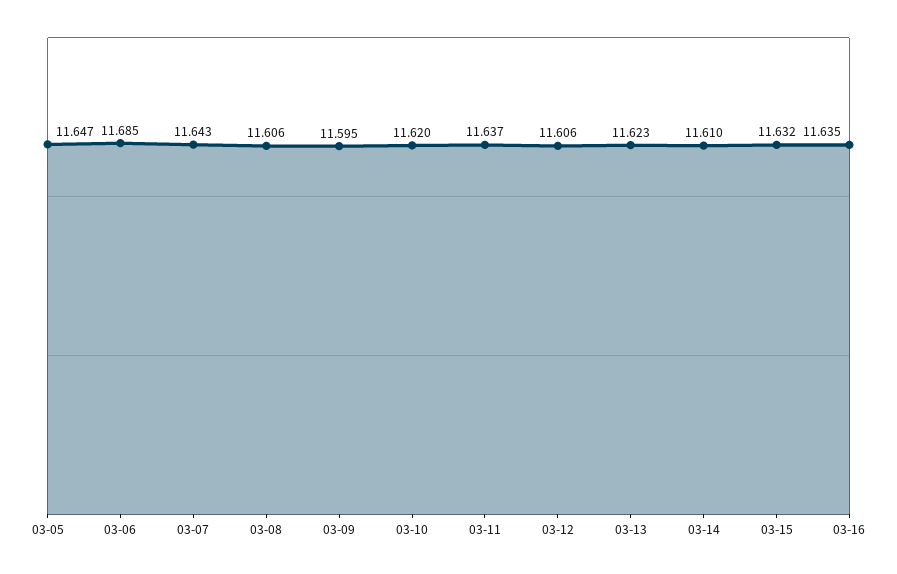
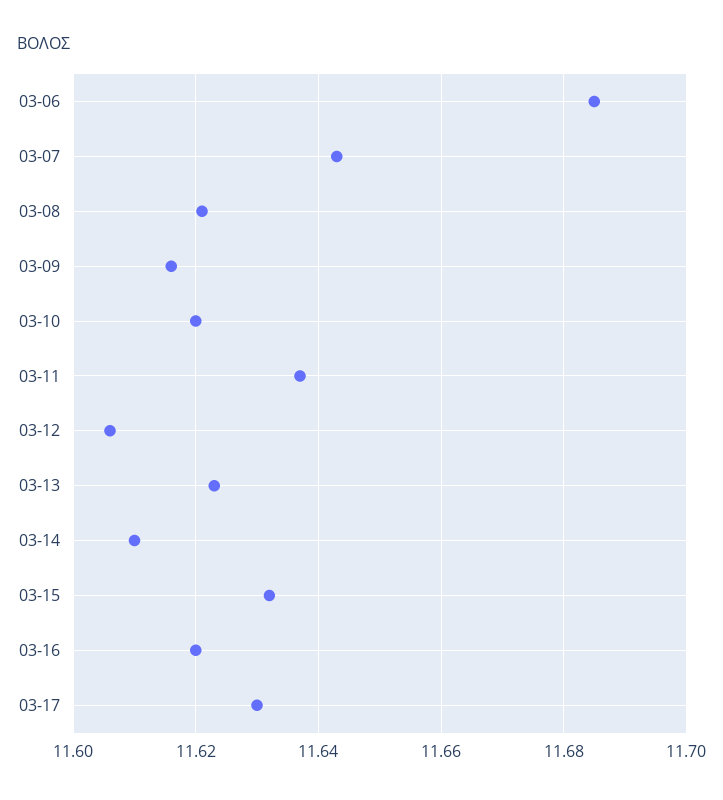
03-05: 11.647 -> none
03-08: 11.606 -> 11.62
03-09: 11.595 -> 11.615
03-16: 11.635 -> 11.62
03-17: none -> 11.63

